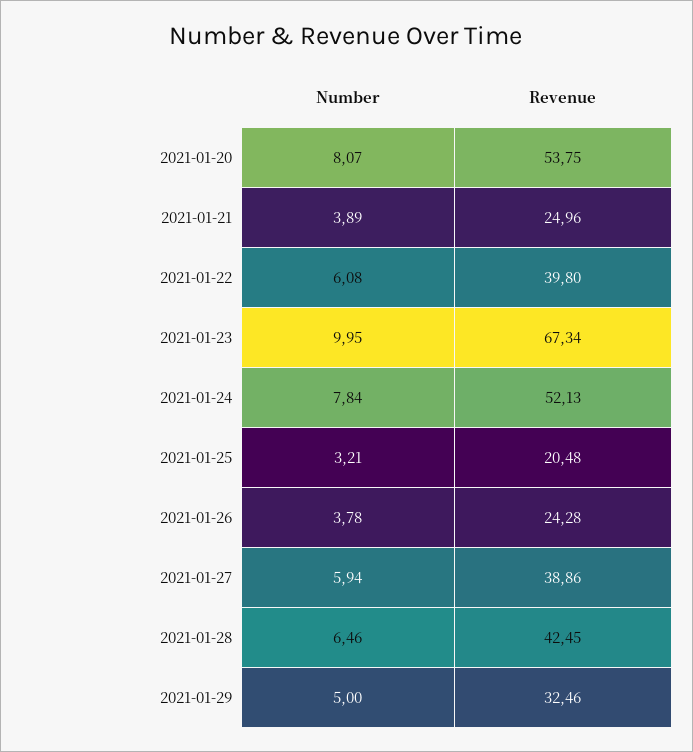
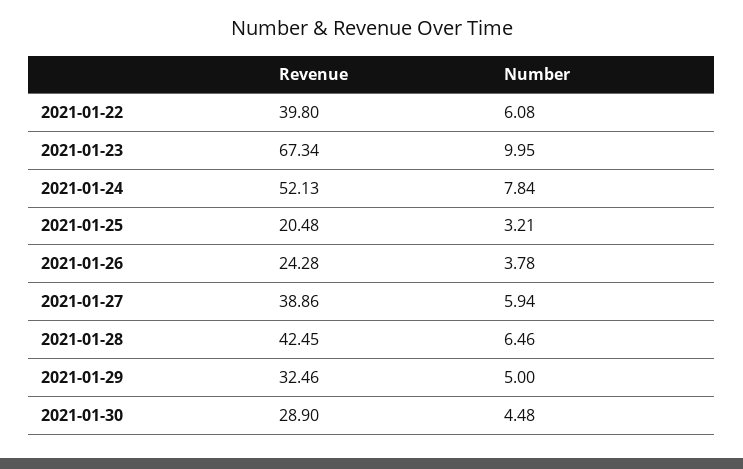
Number, 2021-01-20: 8.07 -> none
Revenue, 2021-01-20: 53.75 -> none
Number, 2021-01-21: 3.89 -> none
Revenue, 2021-01-21: 24.96 -> none
Revenue, 2021-01-30: none -> 28.9
Number, 2021-01-30: none -> 4.48

